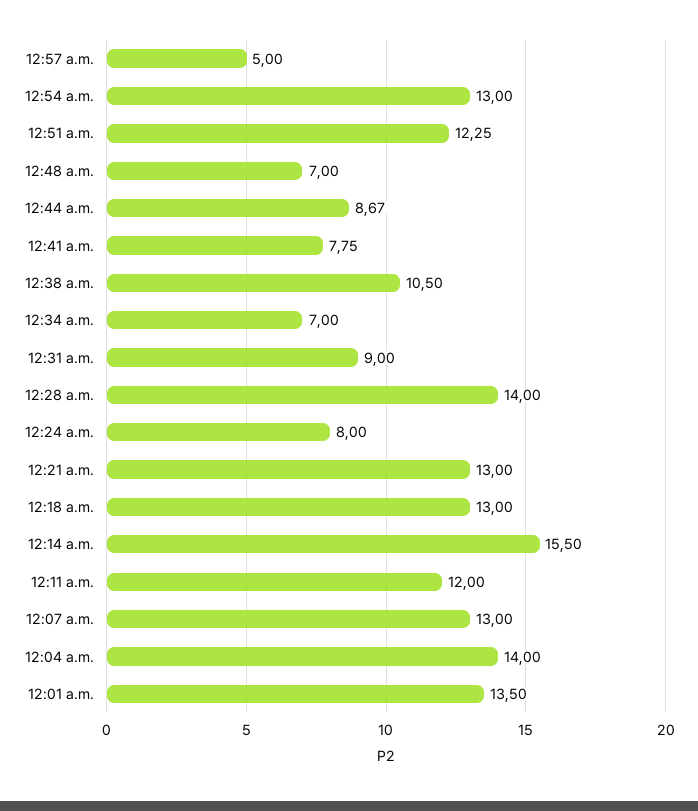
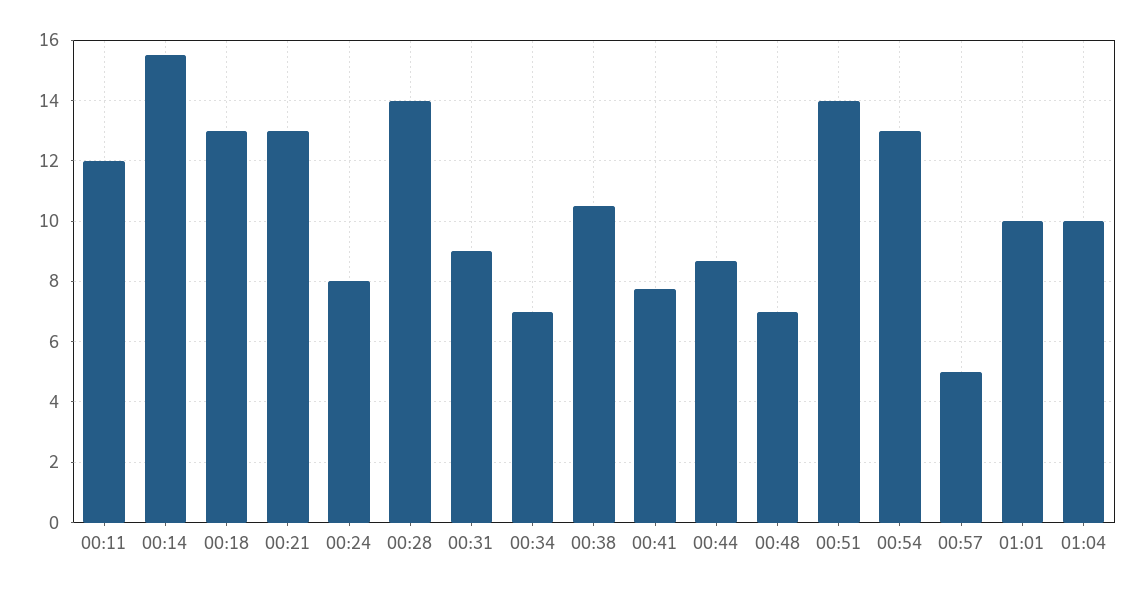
12:51 a.m.: 12.25 -> 14
12:07 a.m.: 13 -> none
12:04 a.m.: 14 -> none
12:01 a.m.: 13.5 -> none
01:01: none -> 10
01:04: none -> 10

